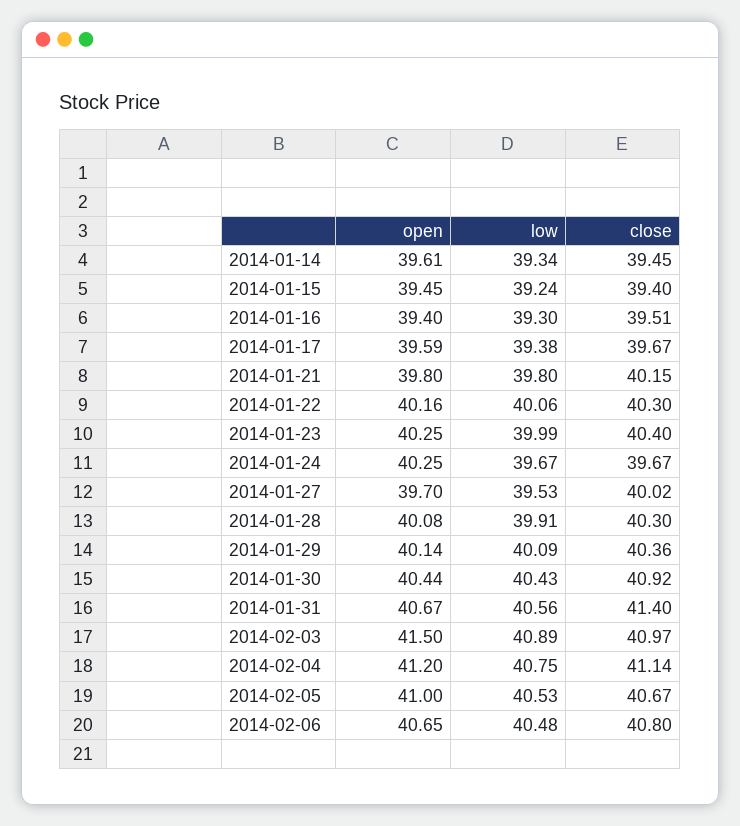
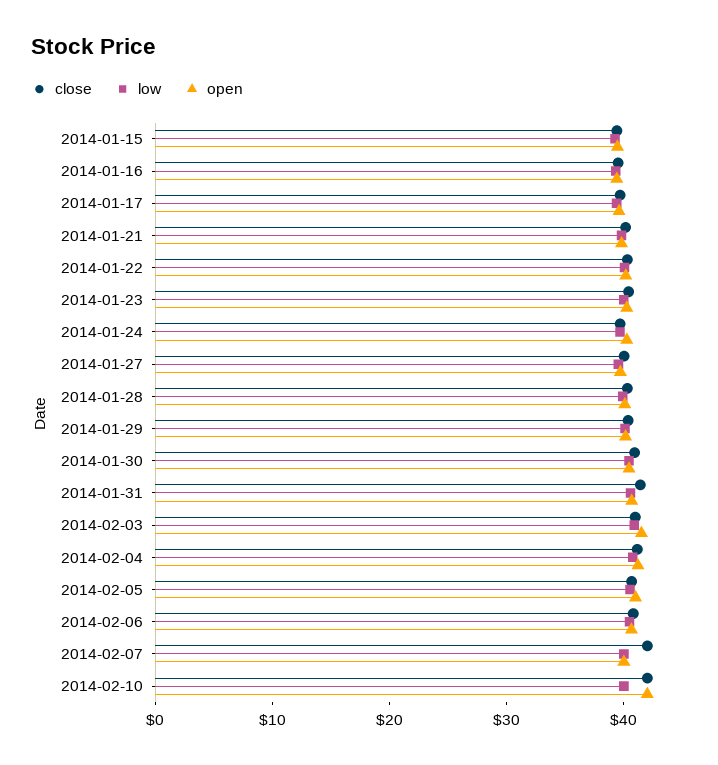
open, 2014-01-14: 39.61 -> none
low, 2014-01-14: 39.34 -> none
close, 2014-01-14: 39.45 -> none
close, 2014-02-07: none -> 42
low, 2014-02-07: none -> 40
open, 2014-02-07: none -> 40
close, 2014-02-10: none -> 42
low, 2014-02-10: none -> 40
open, 2014-02-10: none -> 42

